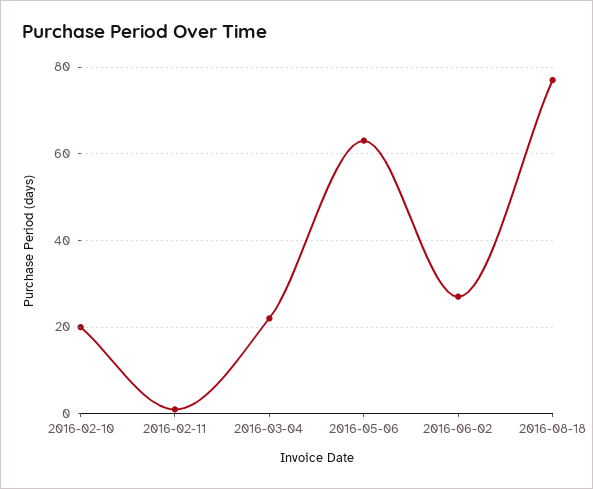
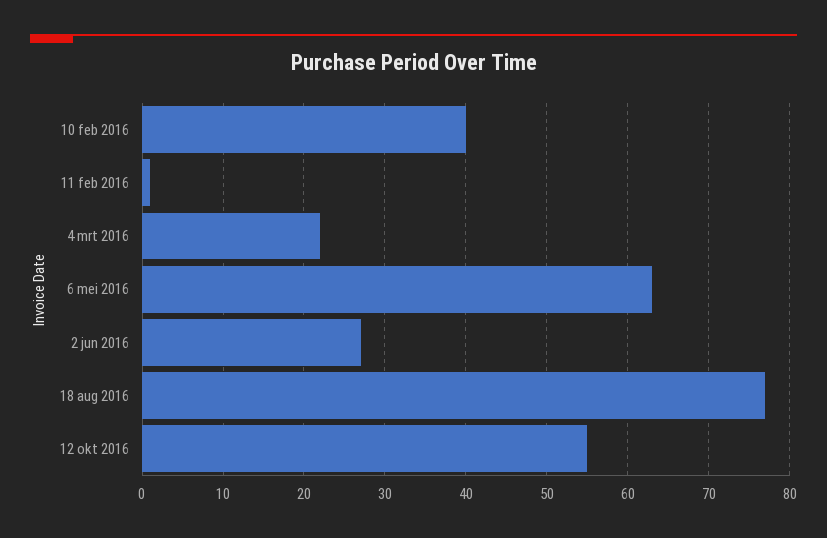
2016-02-10: 20 -> 40
12 okt 2016: none -> 55

